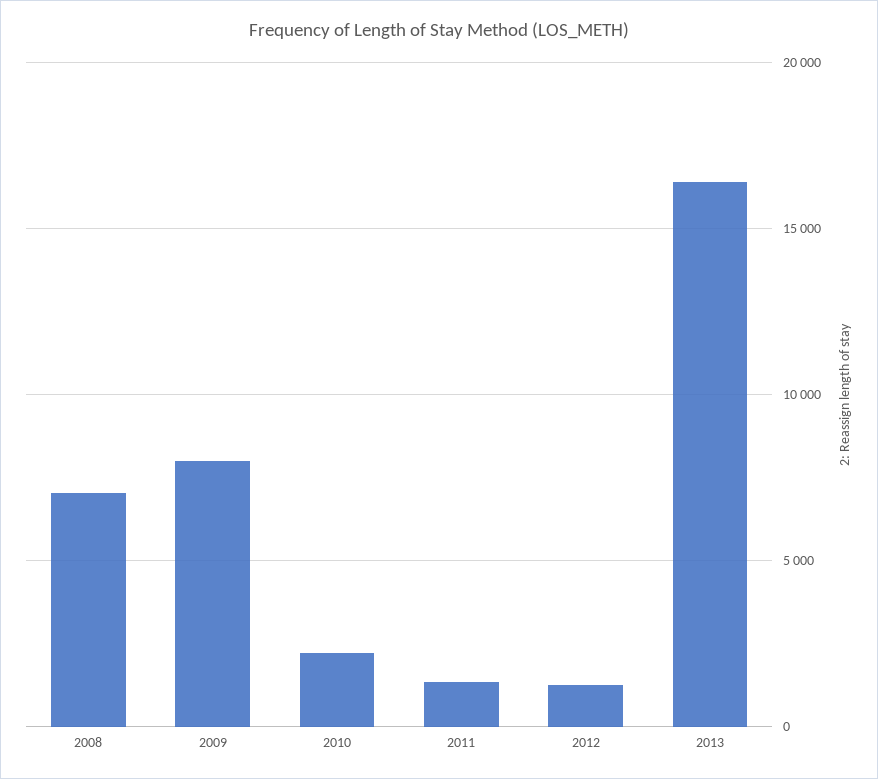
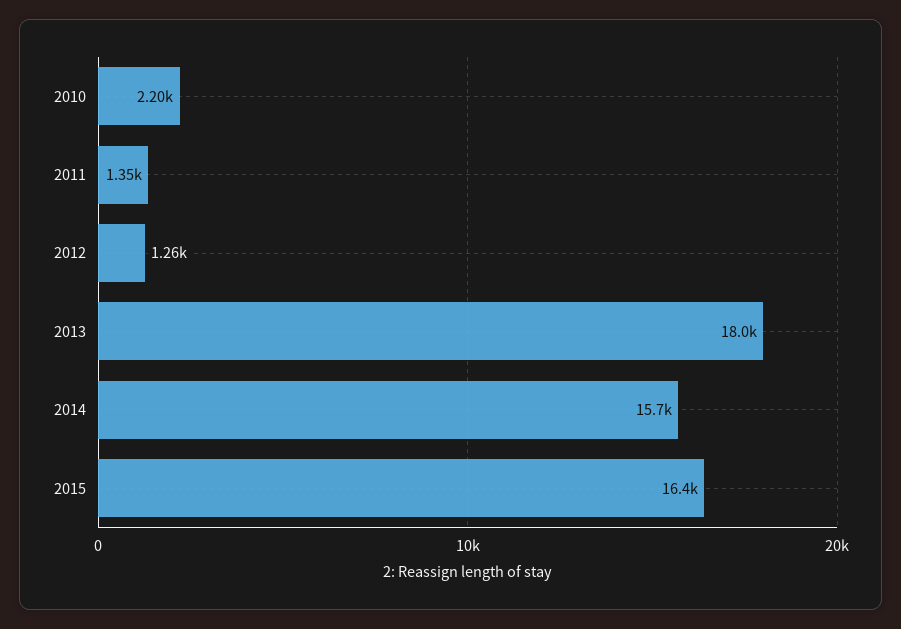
2008: 7000 -> none
2009: 8000 -> none
2013: 16500 -> 18000
2014: none -> 15700
2015: none -> 16400

